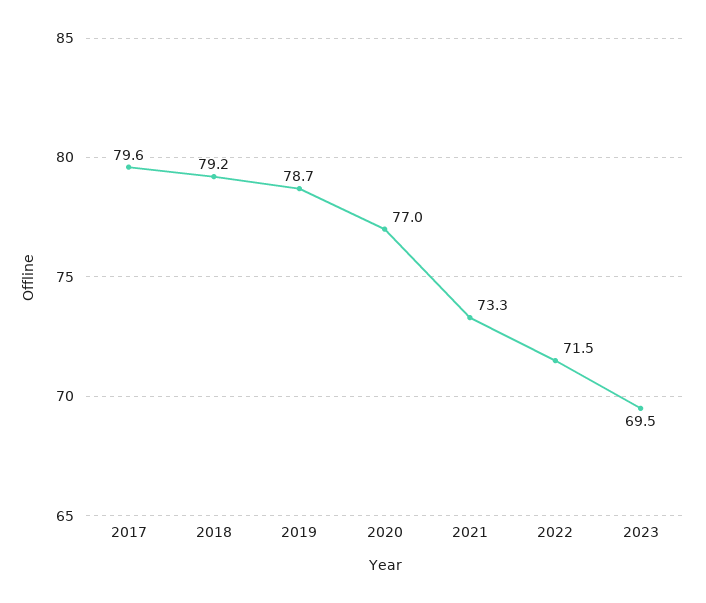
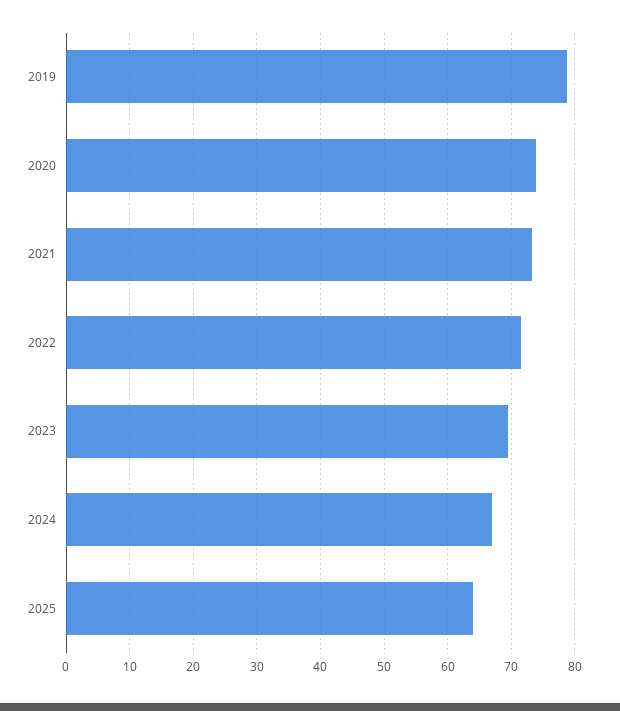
2017: 79.6 -> none
2018: 79.2 -> none
2020: 77 -> 74
2024: none -> 67
2025: none -> 64

